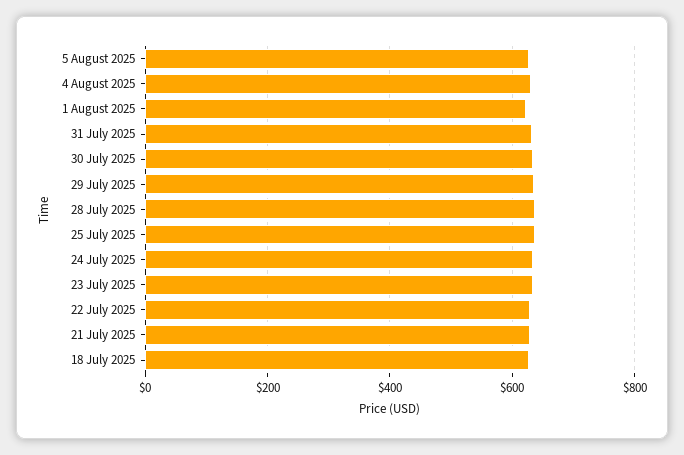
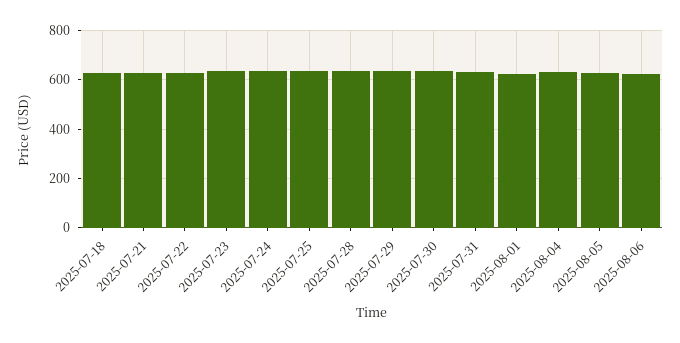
2025-08-06: none -> 625

